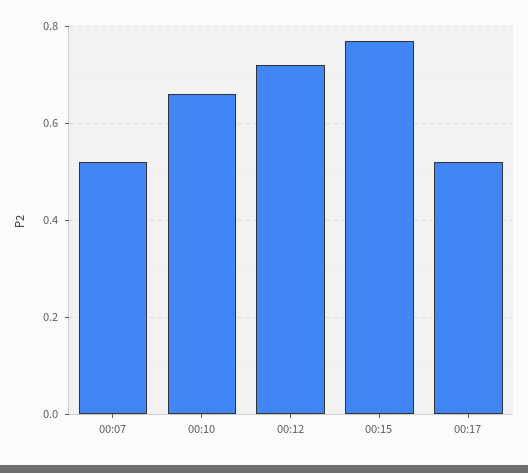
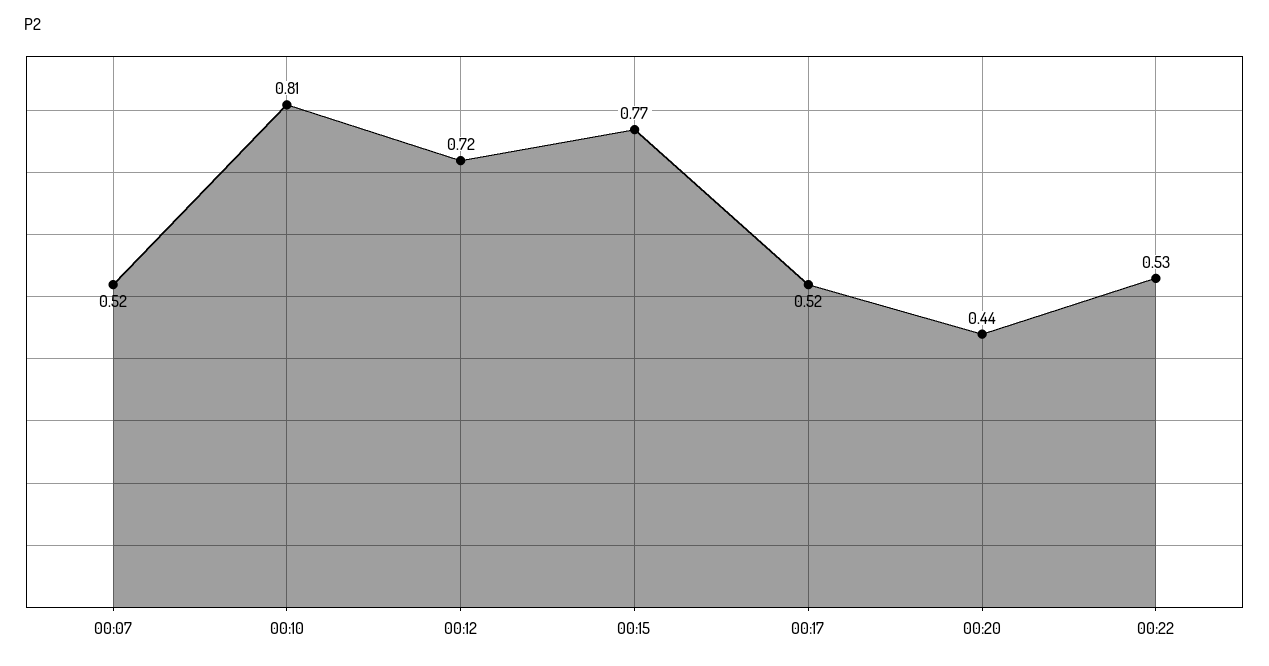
00:10: 0.65 -> 0.81
00:20: none -> 0.44
00:22: none -> 0.53

